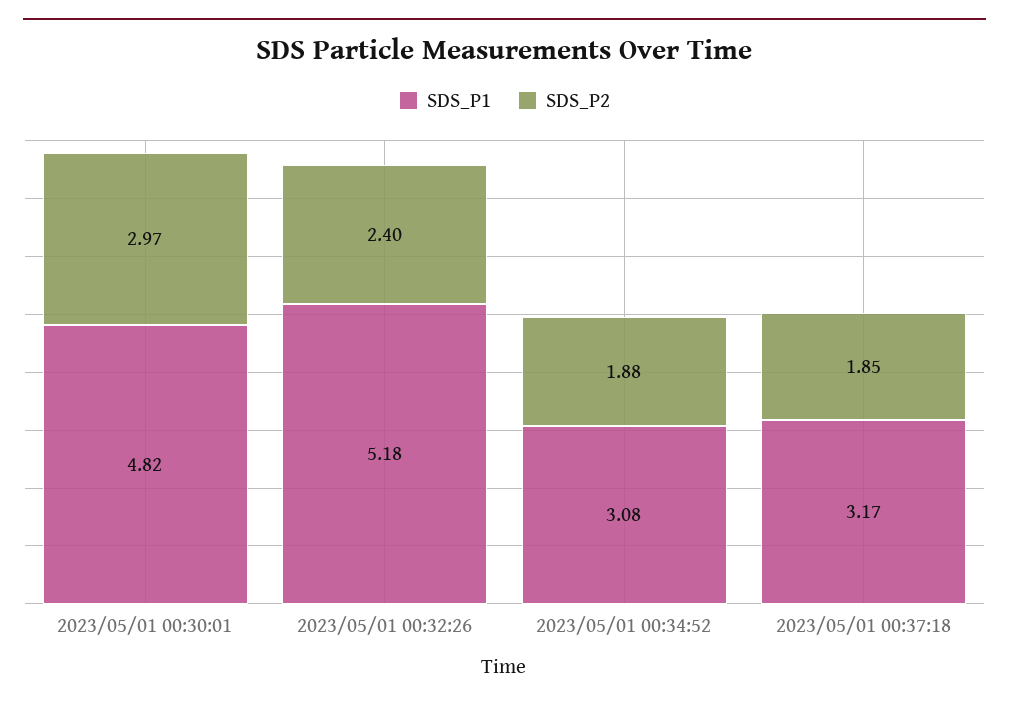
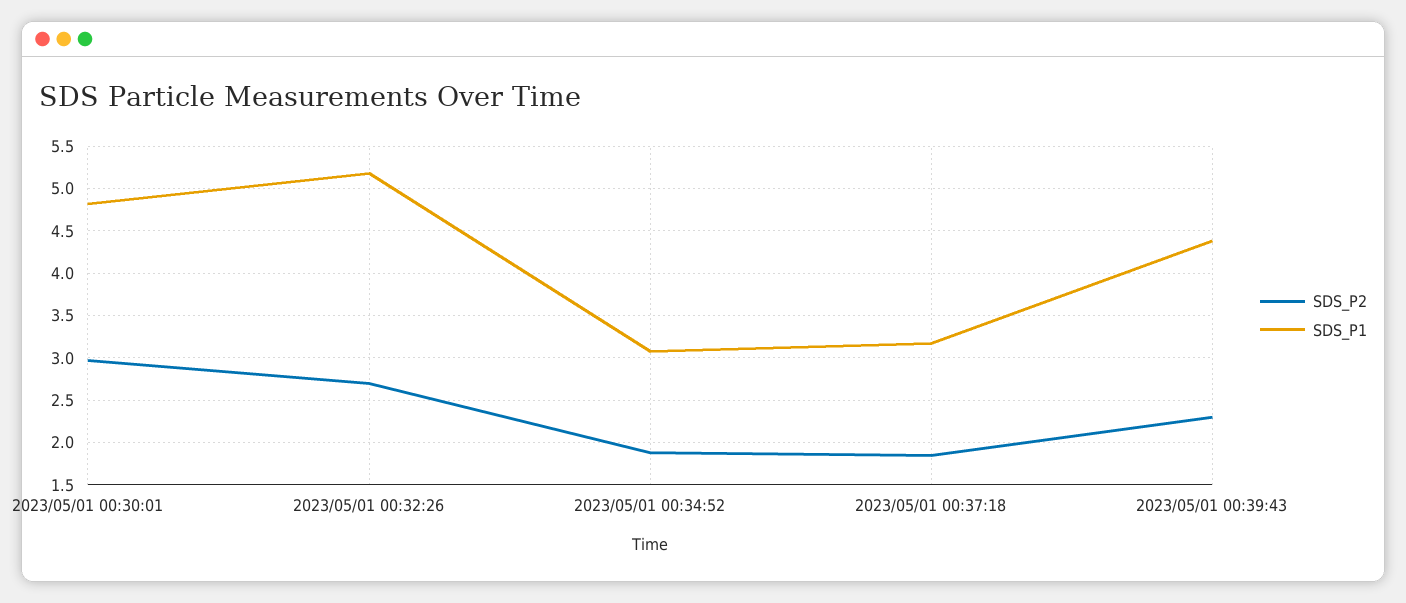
SDS_P2, 2023/05/01 00:32:26: 2.4 -> 2.7
SDS_P2, 2023/05/01 00:39:43: none -> 2.3
SDS_P1, 2023/05/01 00:39:43: none -> 4.4

